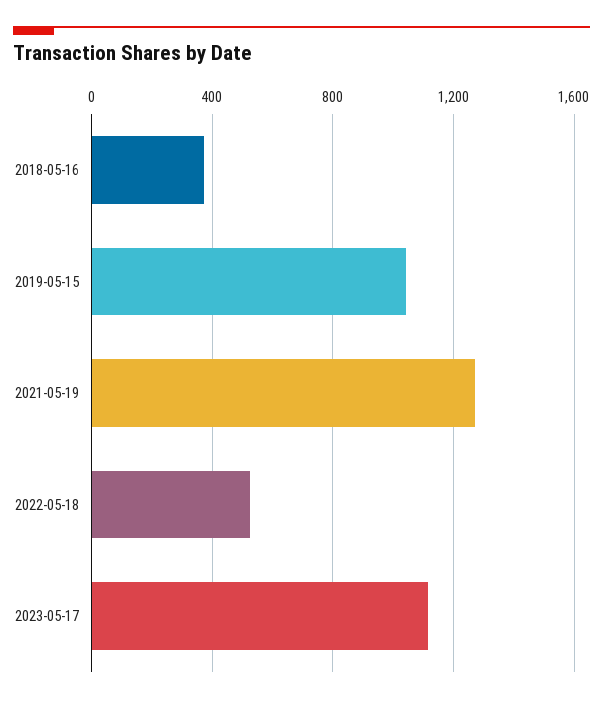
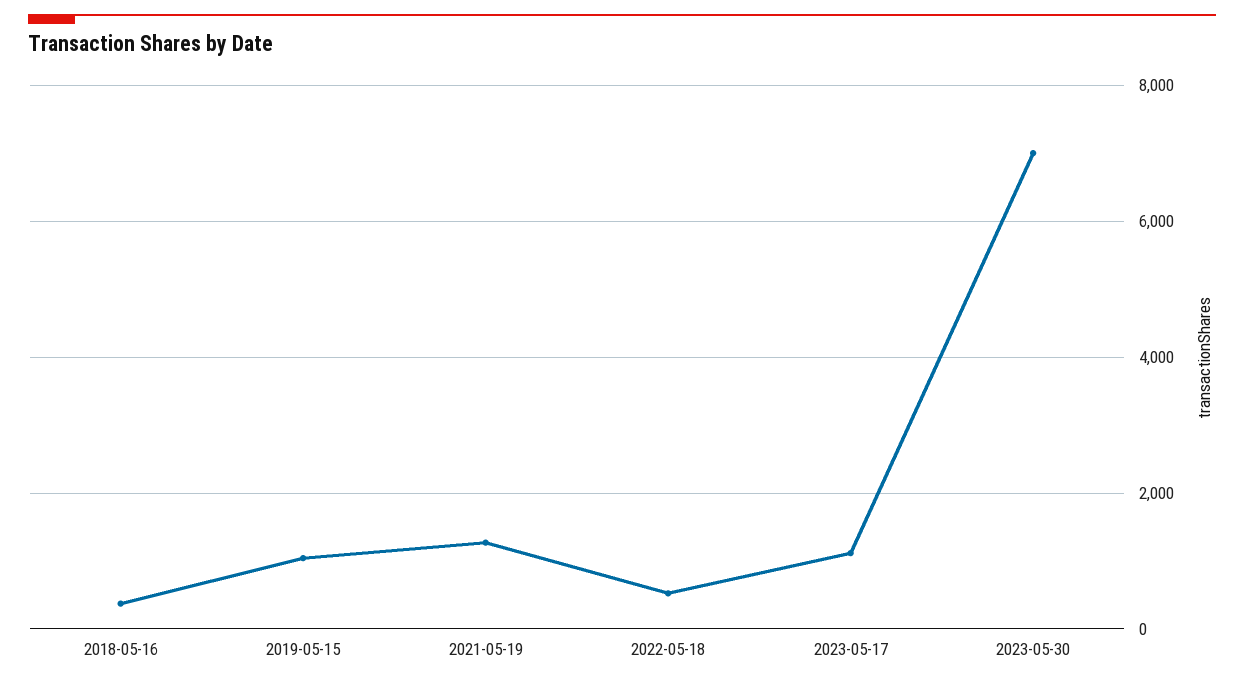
2023-05-30: none -> 7000

